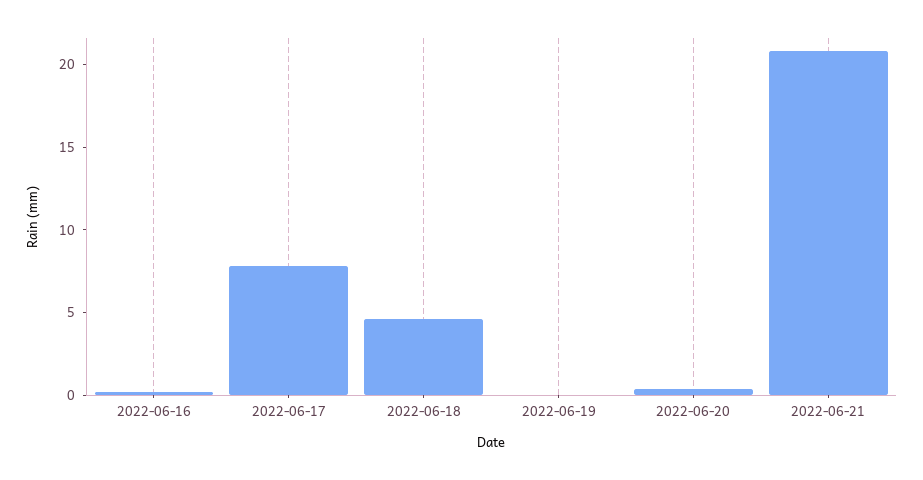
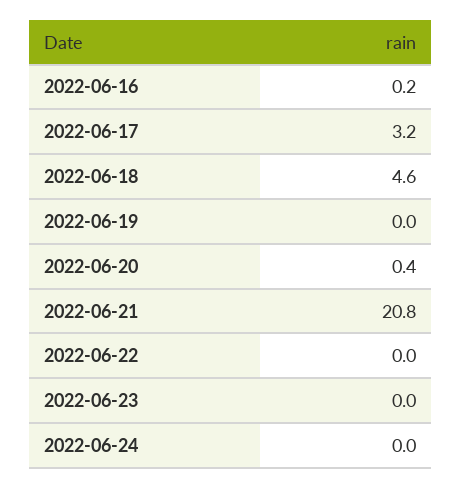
2022-06-17: 8 -> 3.2
2022-06-22: none -> 0
2022-06-23: none -> 0
2022-06-24: none -> 0

